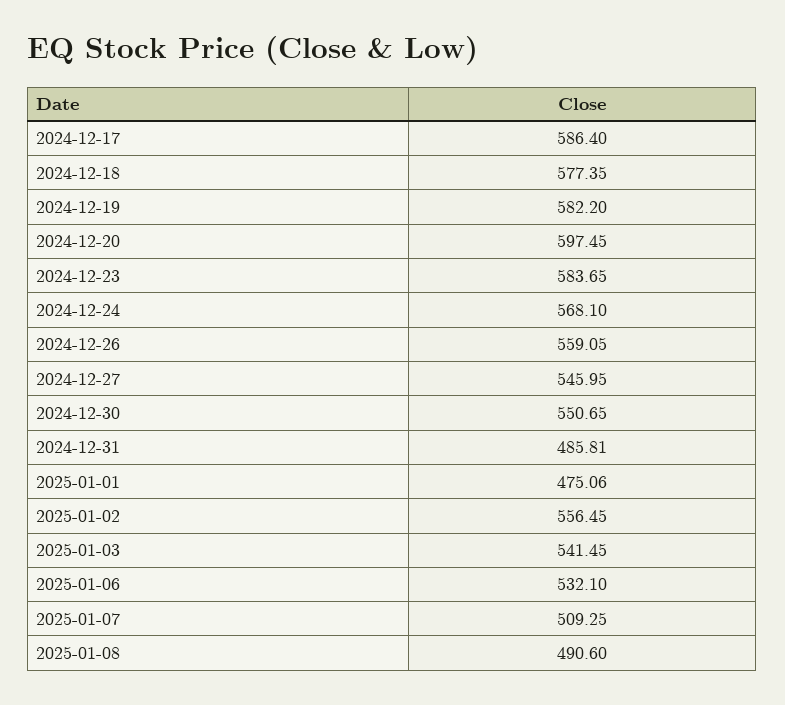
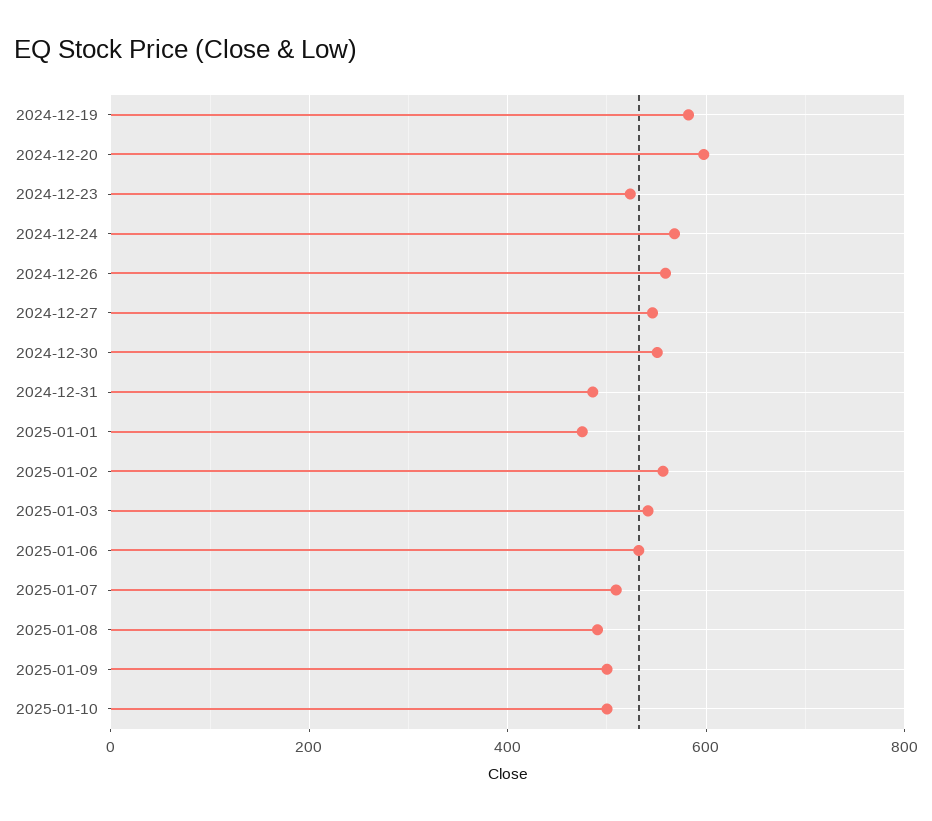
2024-12-17: 586.4 -> none
2024-12-18: 577.35 -> none
2024-12-23: 583.65 -> 520
2025-01-09: none -> 500
2025-01-10: none -> 500

